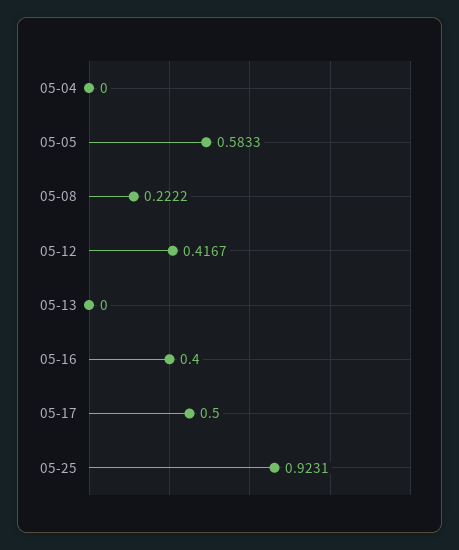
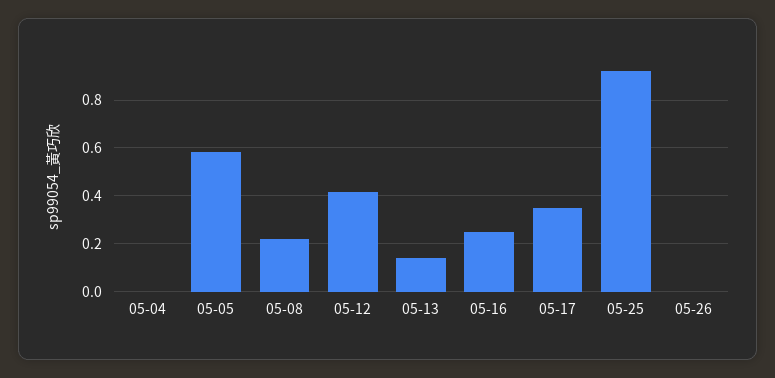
05-13: 0 -> 0.15
05-16: 0.4 -> 0.25
05-17: 0.5 -> 0.35
05-26: none -> 0

